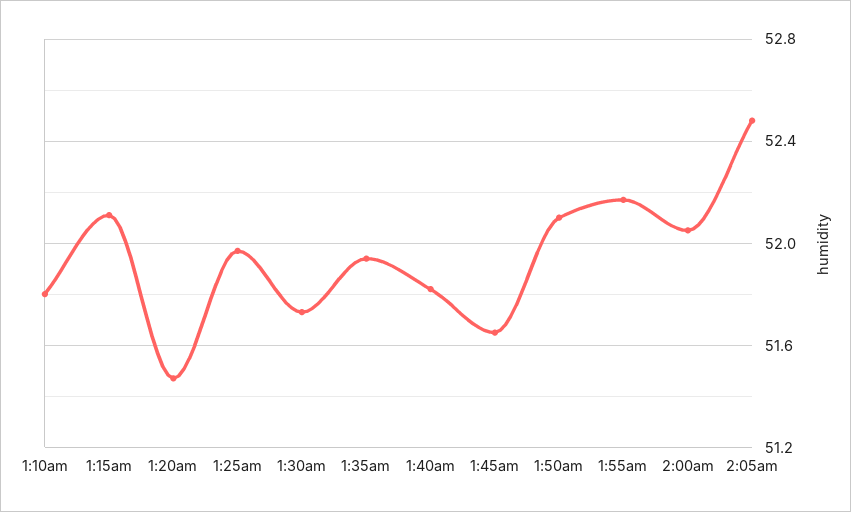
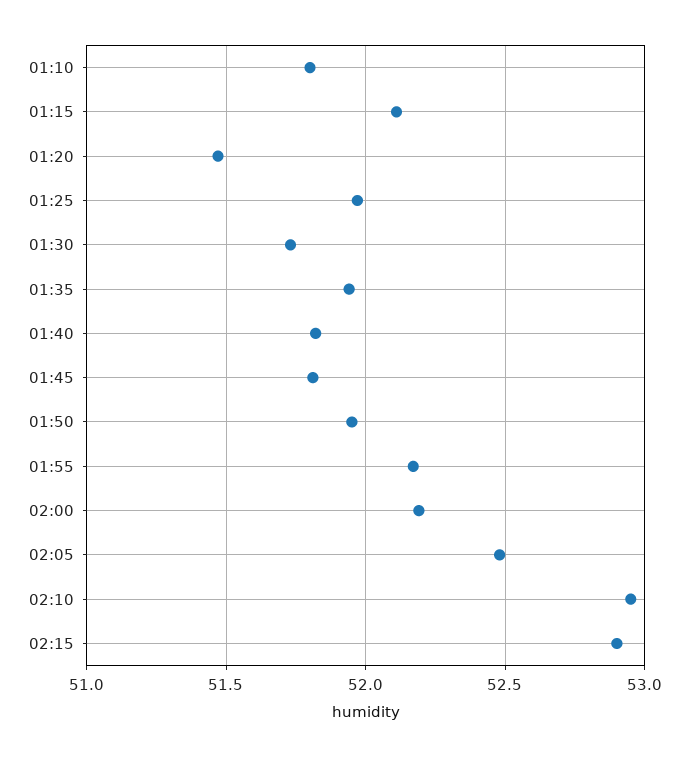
1:45am: 51.65 -> 51.8
1:50am: 52.1 -> 51.95
2:00am: 52.05 -> 52.2
02:10: none -> 52.95
02:15: none -> 52.9

